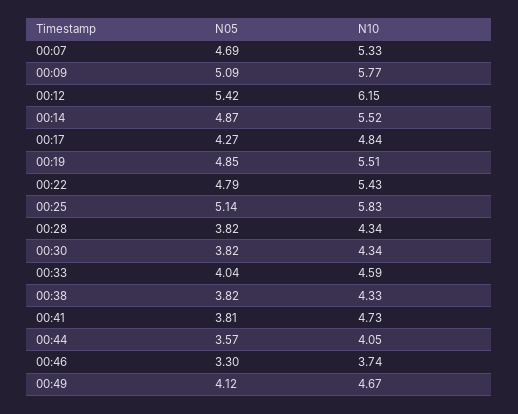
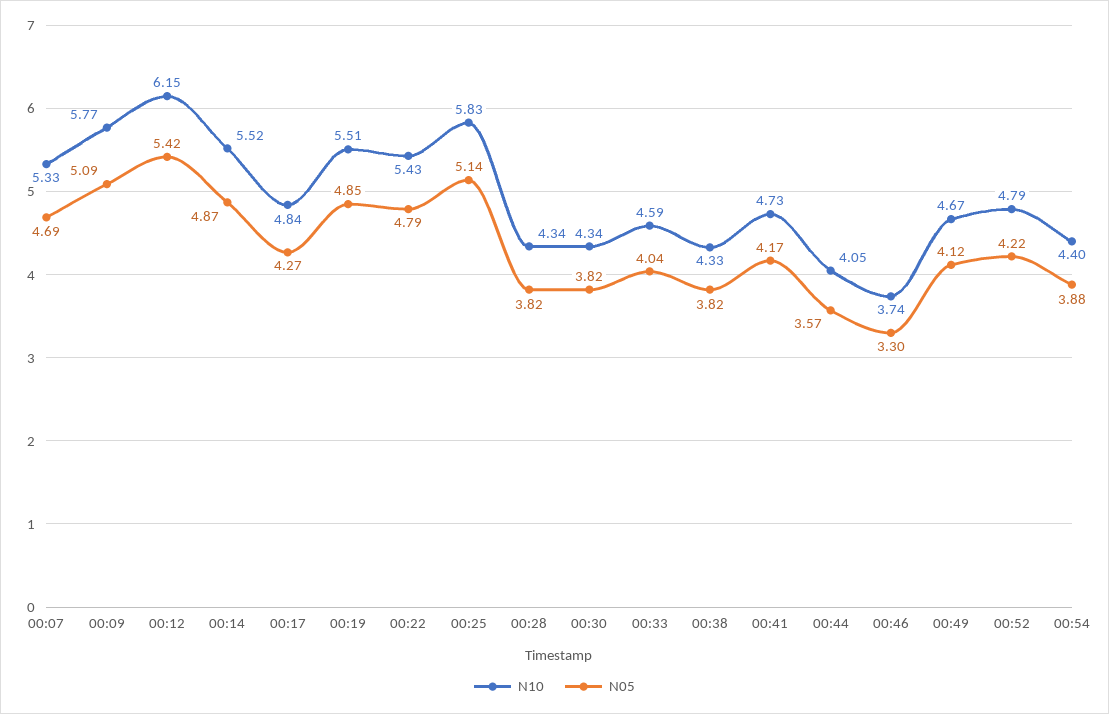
N05, 00:41: 3.81 -> 4.17
N10, 00:52: none -> 4.79
N05, 00:52: none -> 4.22
N10, 00:54: none -> 4.4
N05, 00:54: none -> 3.88

